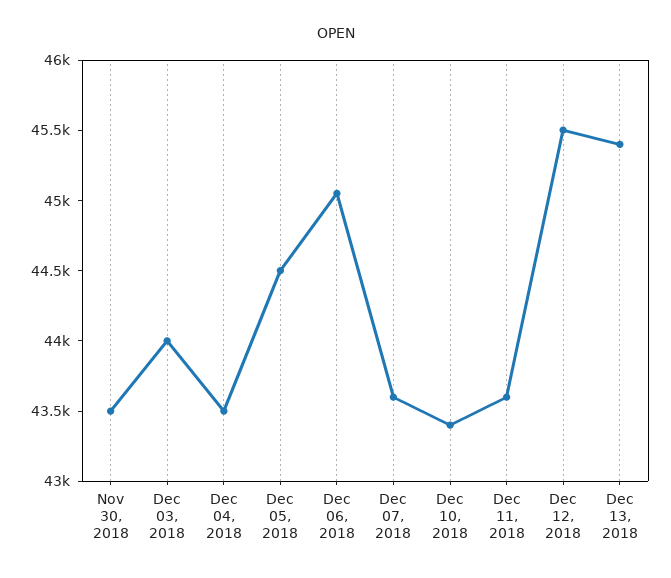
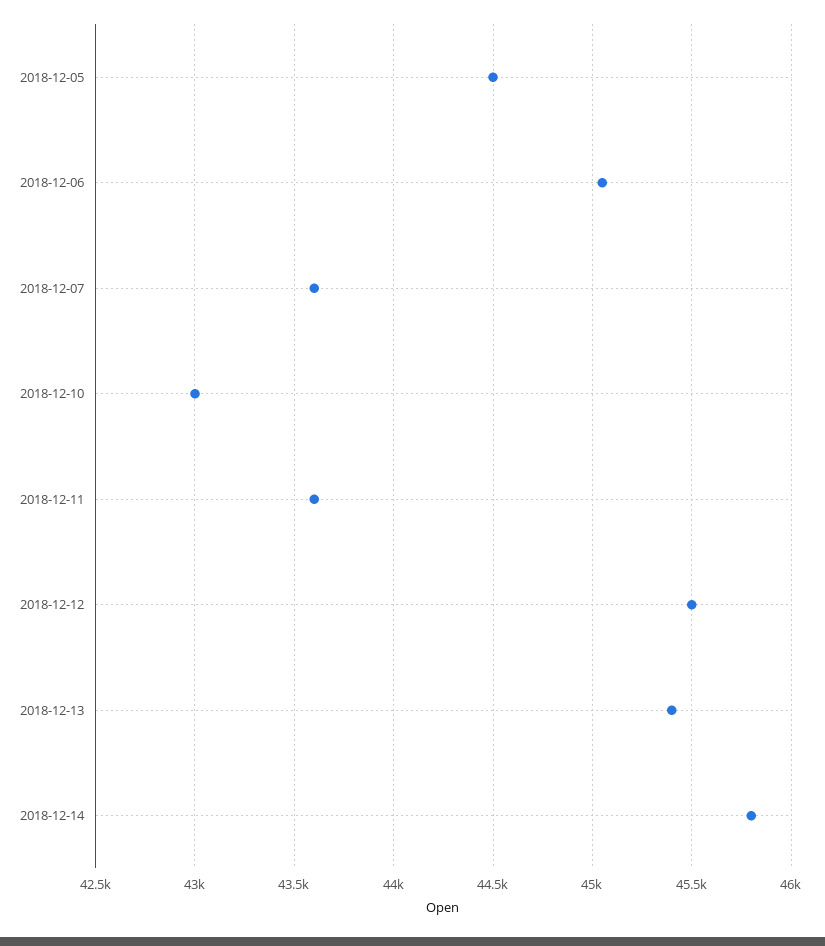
Nov 30, 2018: 43500 -> none
Dec 03, 2018: 44000 -> none
Dec 04, 2018: 43500 -> none
Dec 10, 2018: 43400 -> 43000
2018-12-14: none -> 45800

